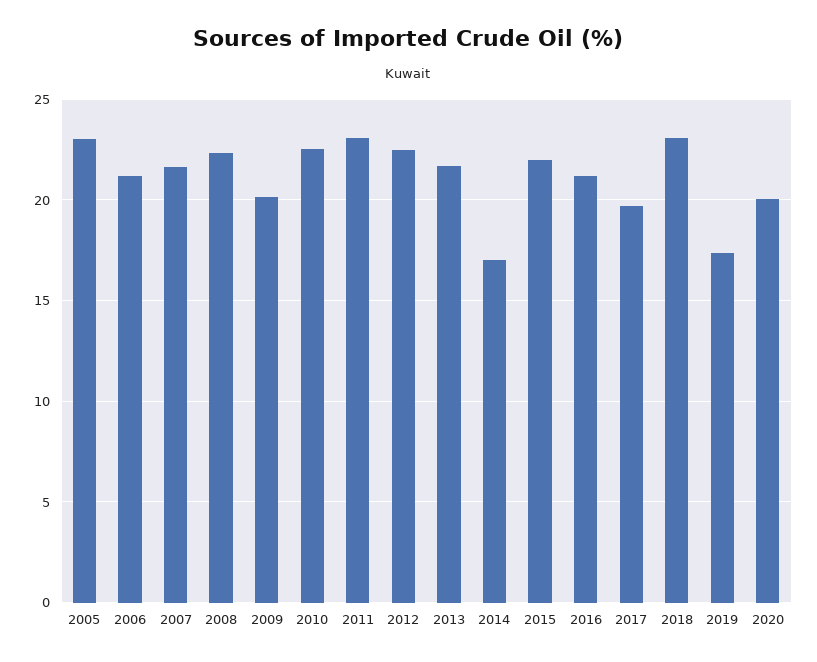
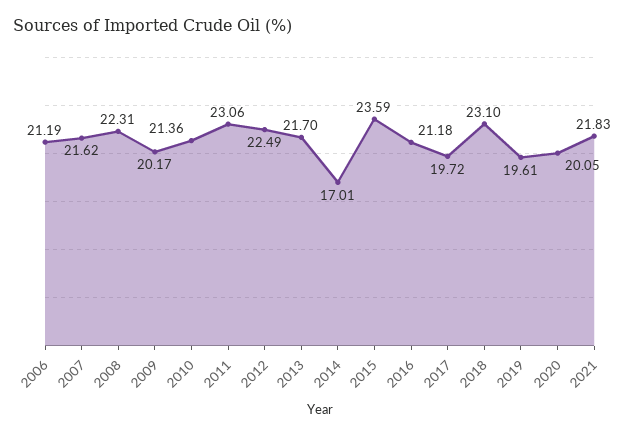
2005: 23 -> none
2010: 22.5 -> 21.36
2015: 22 -> 23.59
2019: 17.5 -> 19.61
2021: none -> 21.83

